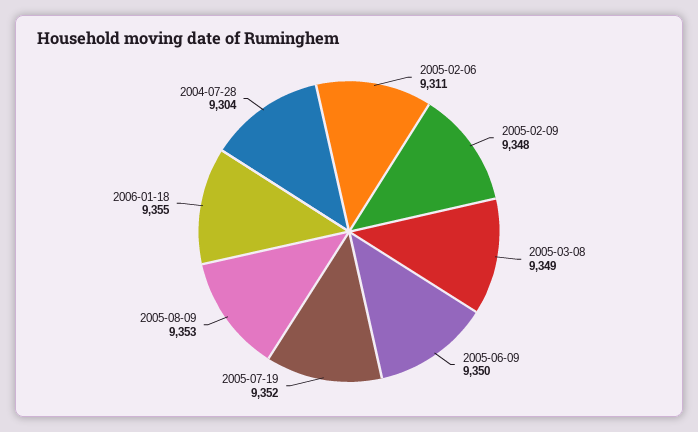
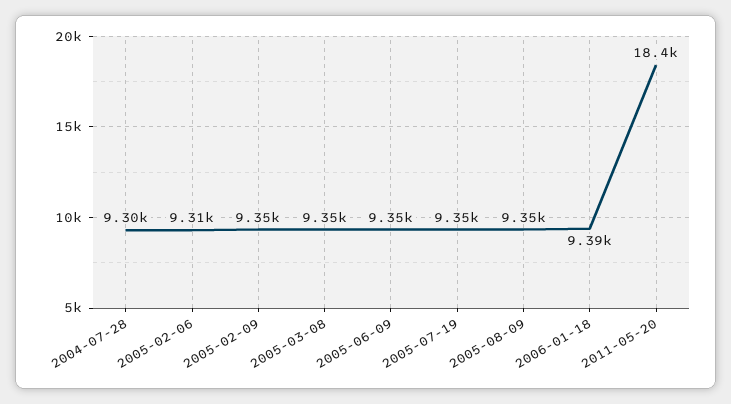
2006-01-18: 9355 -> 9390
2011-05-20: none -> 18400

